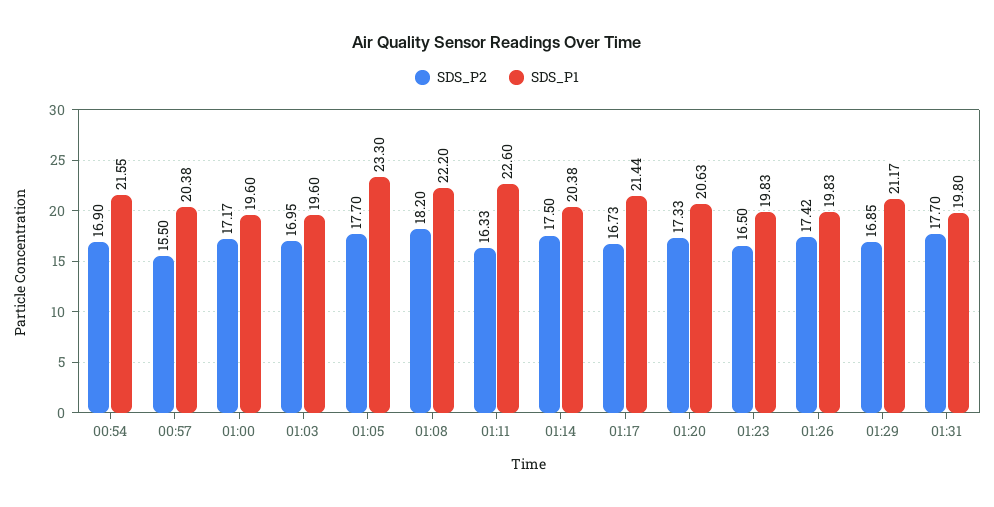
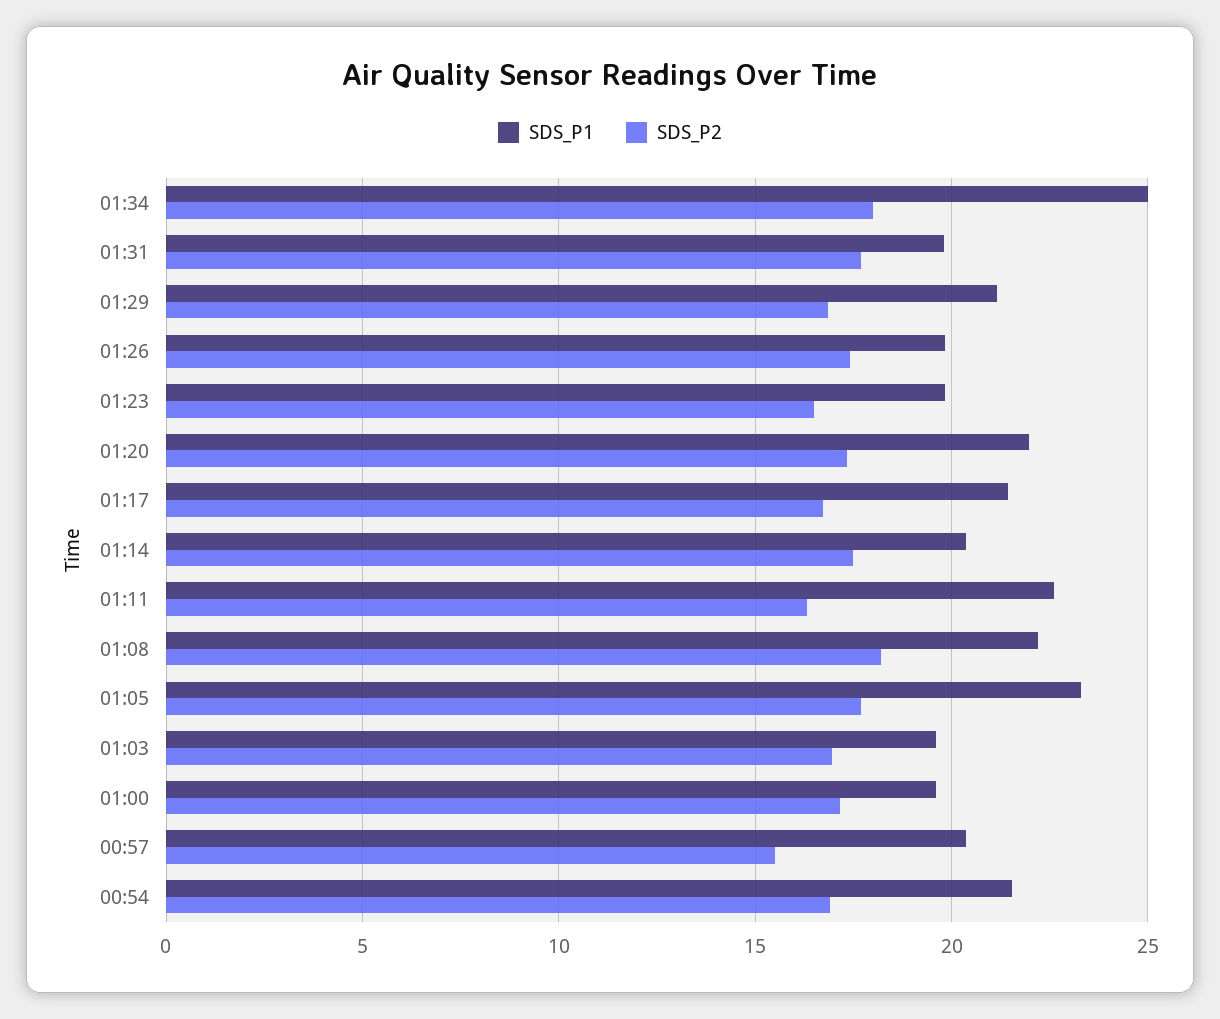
SDS_P1, 01:20: 20.63 -> 22
SDS_P1, 01:34: none -> 25
SDS_P2, 01:34: none -> 18

